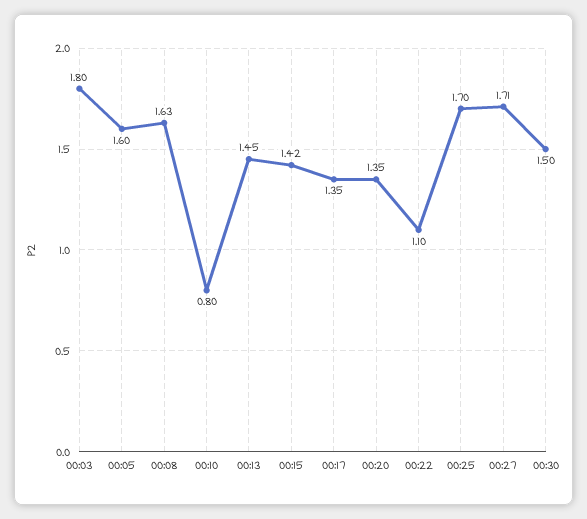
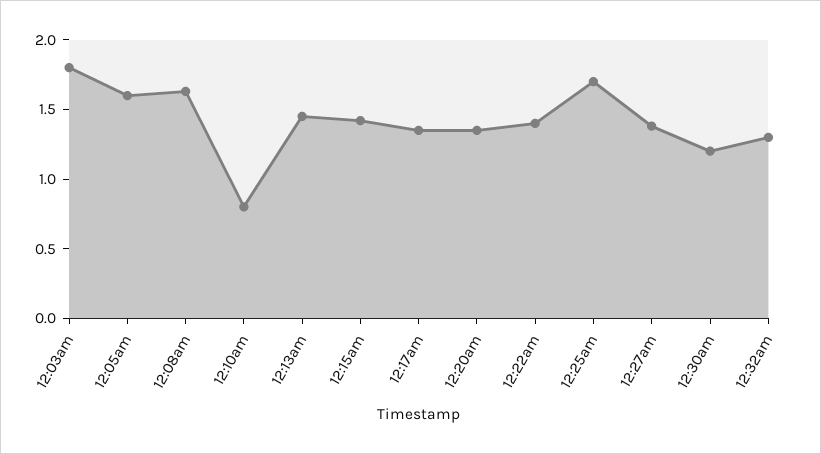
00:22: 1.1 -> 1.4
00:27: 1.71 -> 1.4
00:30: 1.5 -> 1.2
12:32am: none -> 1.3

